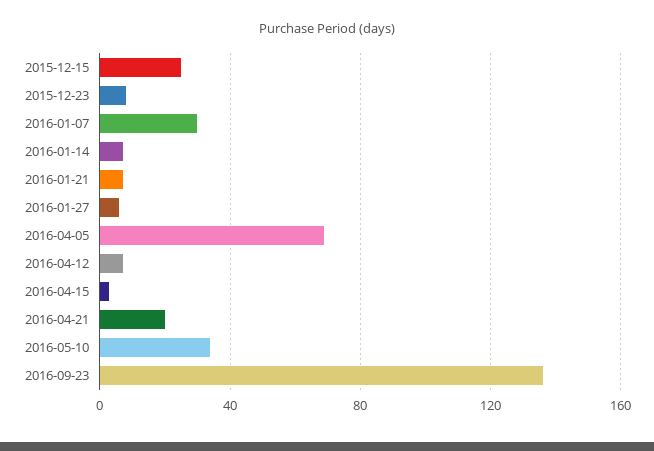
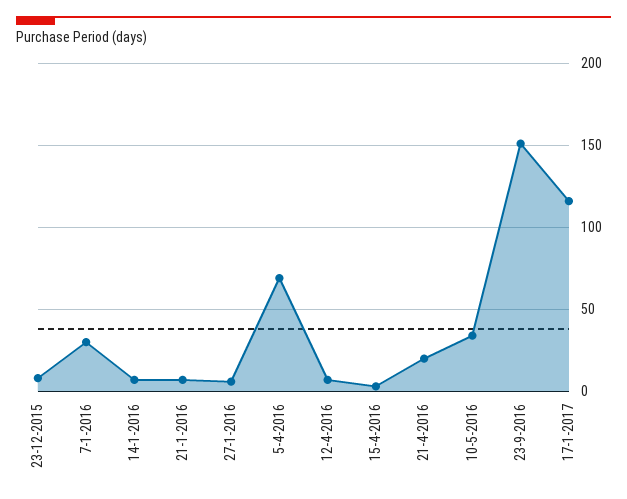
2015-12-15: 25 -> none
2016-09-23: 135 -> 150
17-1-2017: none -> 115

